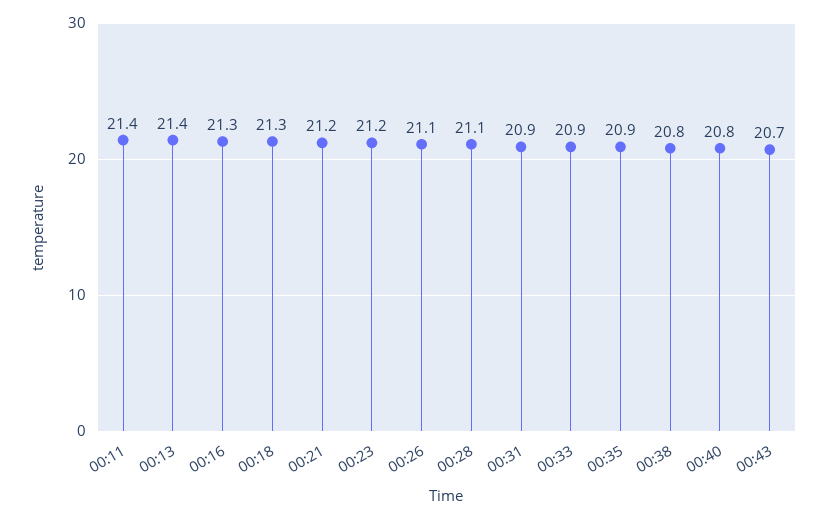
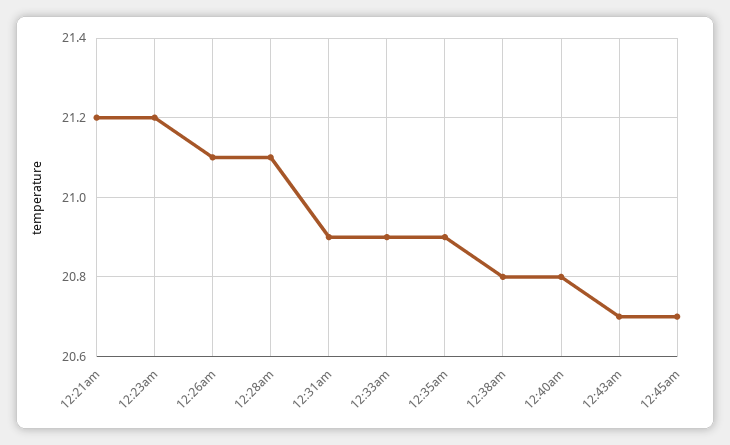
00:11: 21.4 -> none
00:13: 21.4 -> none
00:16: 21.3 -> none
00:18: 21.3 -> none
12:45am: none -> 20.7

